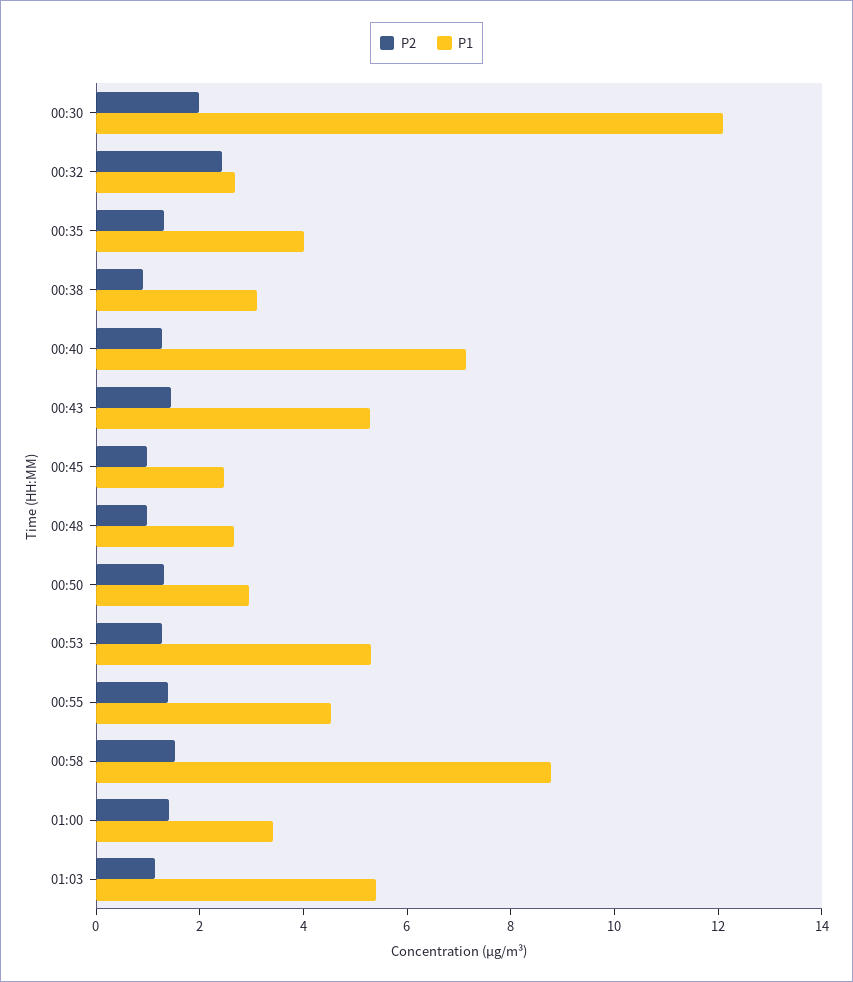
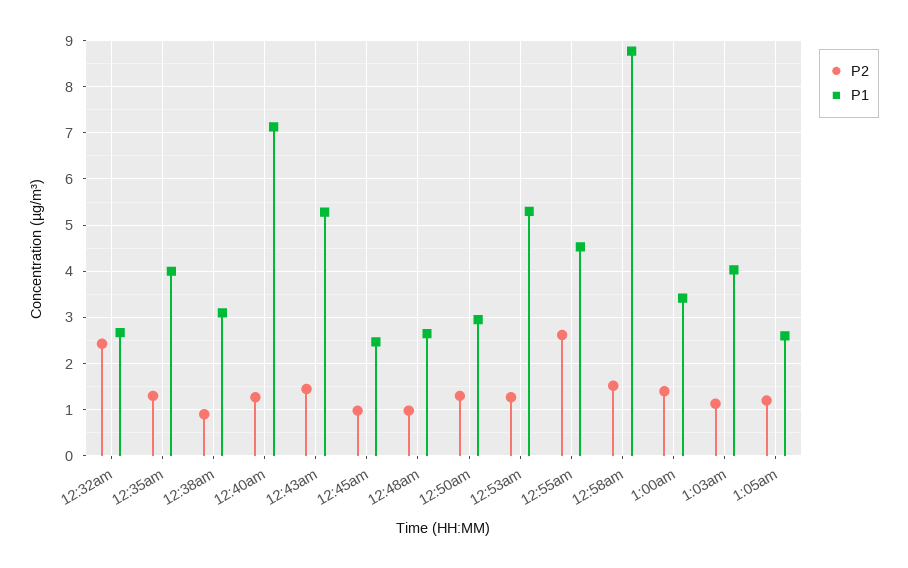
P2, 00:30: 2 -> none
P1, 00:30: 12 -> none
P2, 00:55: 1.5 -> 2.6
P1, 01:03: 5.5 -> 4
P2, 1:05am: none -> 1.2
P1, 1:05am: none -> 2.6

